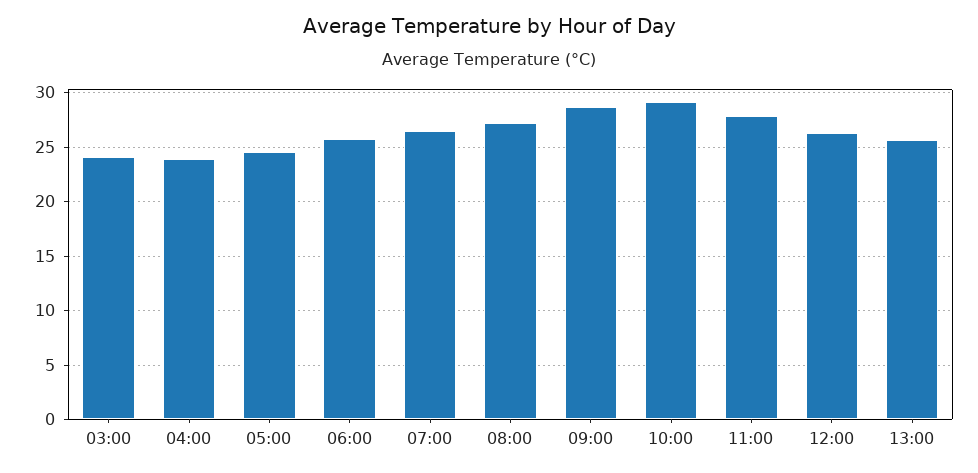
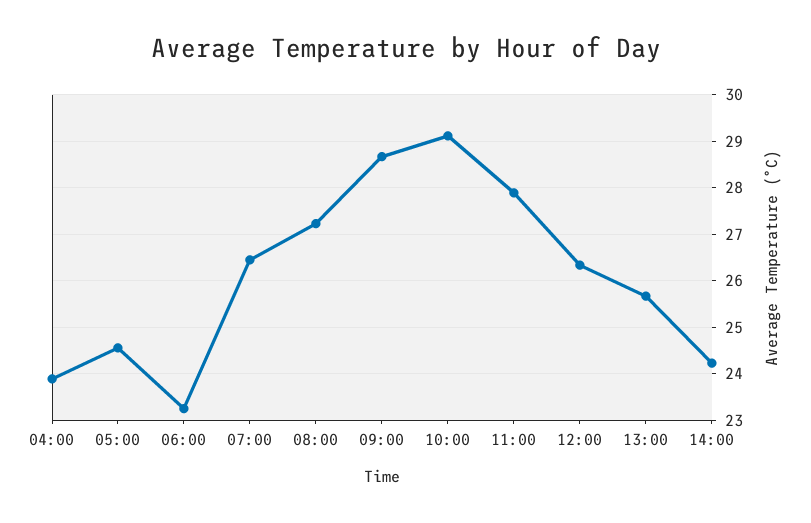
03:00: 24 -> none
06:00: 26 -> 23.2
14:00: none -> 24.2

